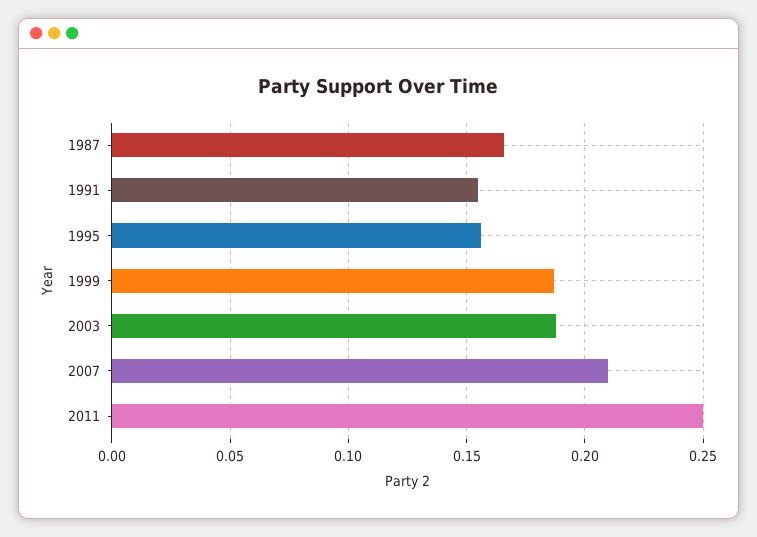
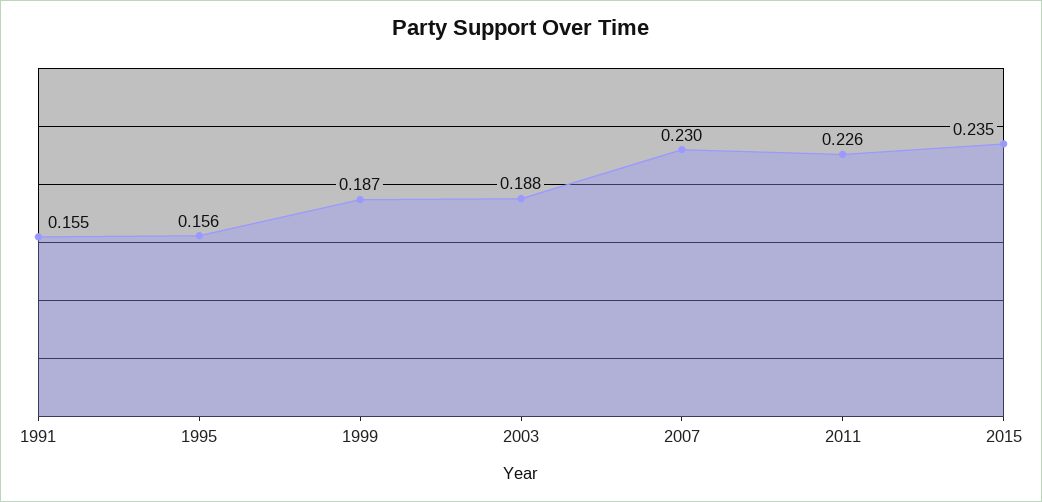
1987: 0.165 -> none
2007: 0.21 -> 0.23
2011: 0.25 -> 0.226
2015: none -> 0.235

